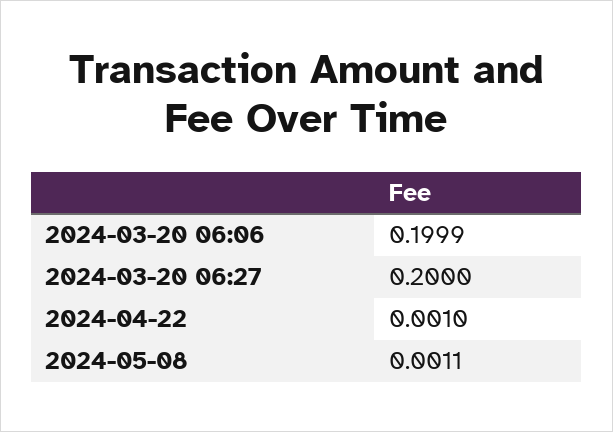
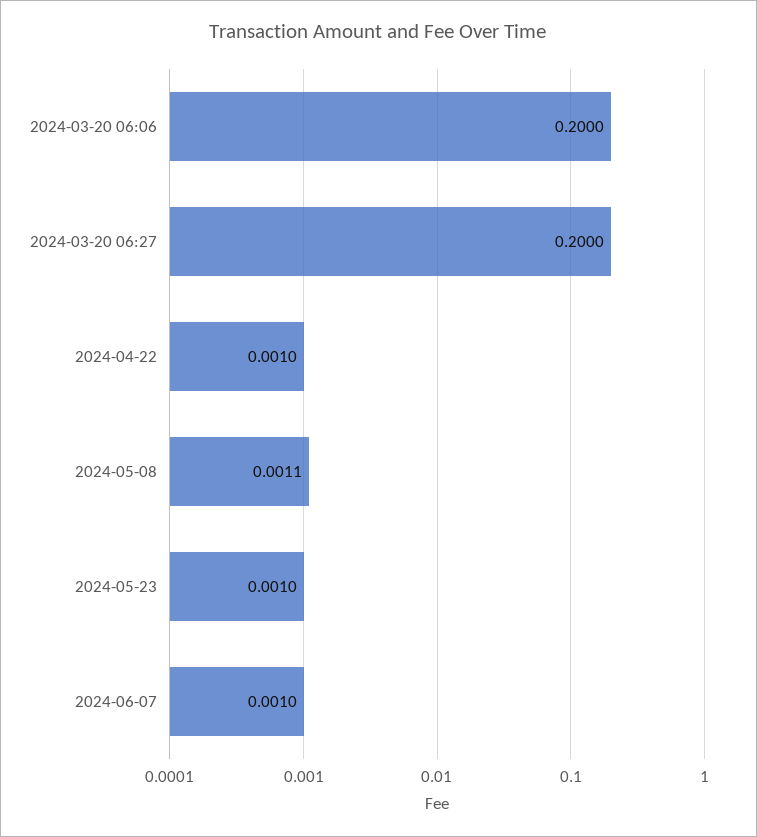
2024-03-20 06:06: 0.1999 -> 0.2
2024-05-23: none -> 0.001
2024-06-07: none -> 0.001

